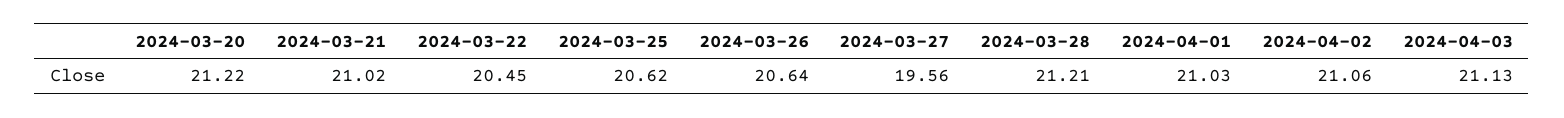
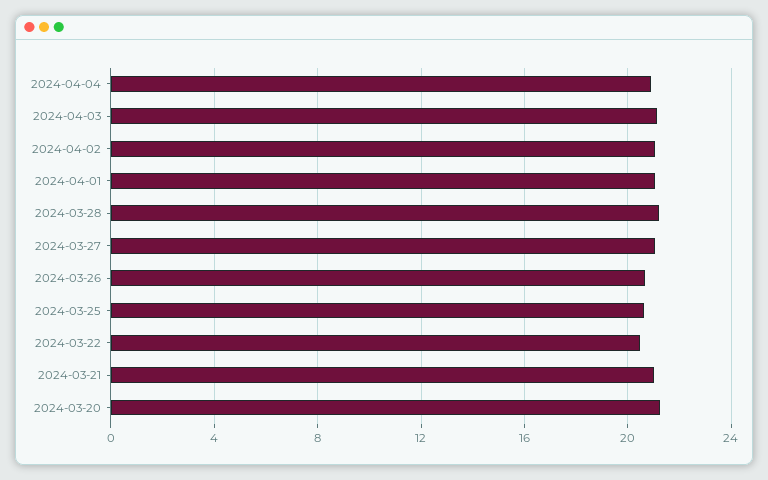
2024-03-27: 19.56 -> 21
2024-04-04: none -> 21

